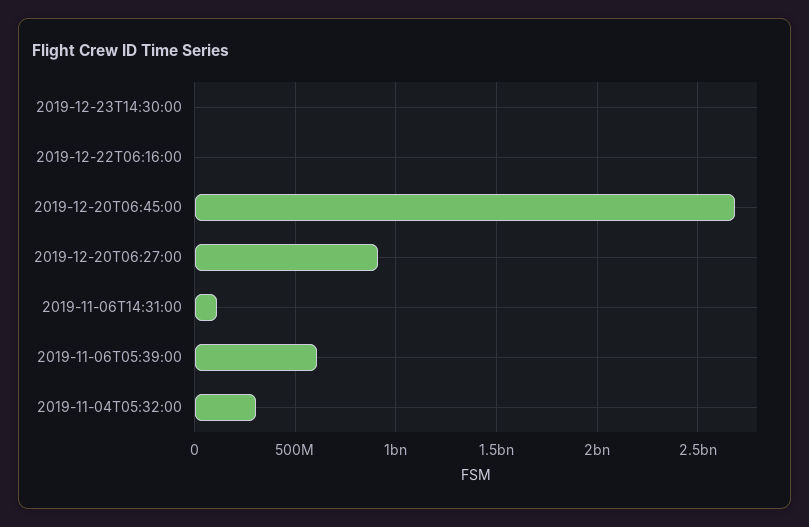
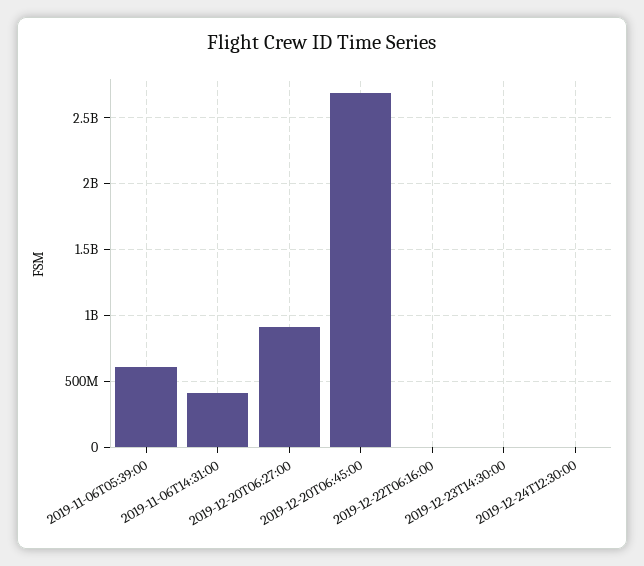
2019-11-06T14:31:00: 100000000 -> 400000000
2019-11-04T05:32:00: 300000000 -> none
2019-12-24T12:30:00: none -> 0

